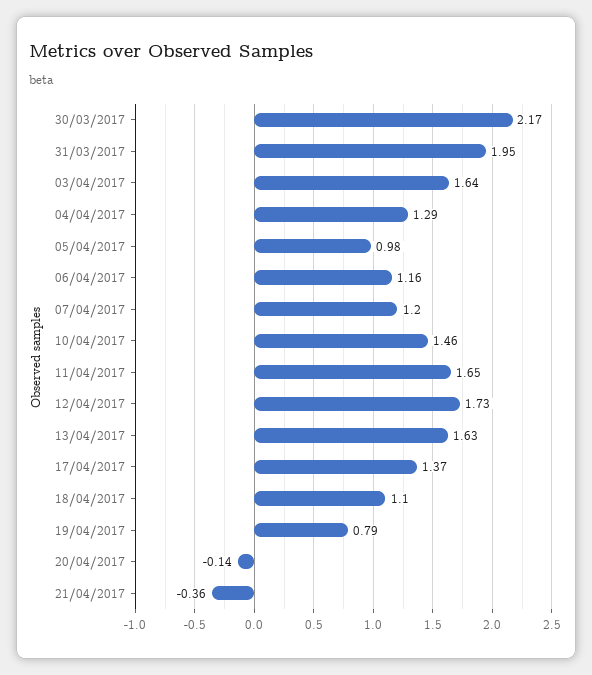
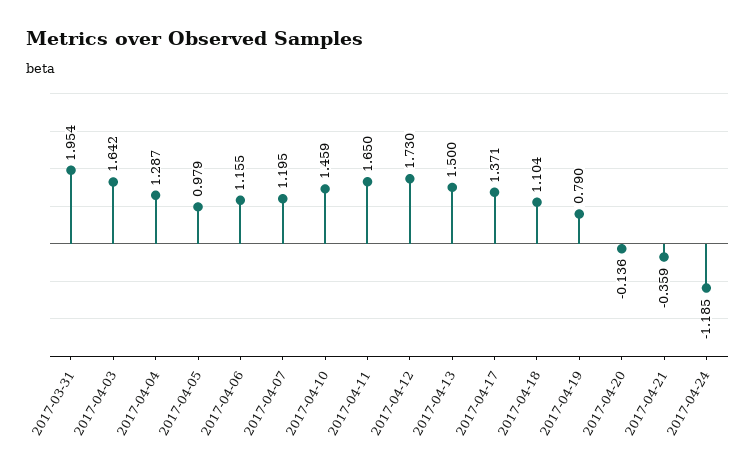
30/03/2017: 2.17 -> none
13/04/2017: 1.63 -> 1.5
2017-04-24: none -> -1.185

